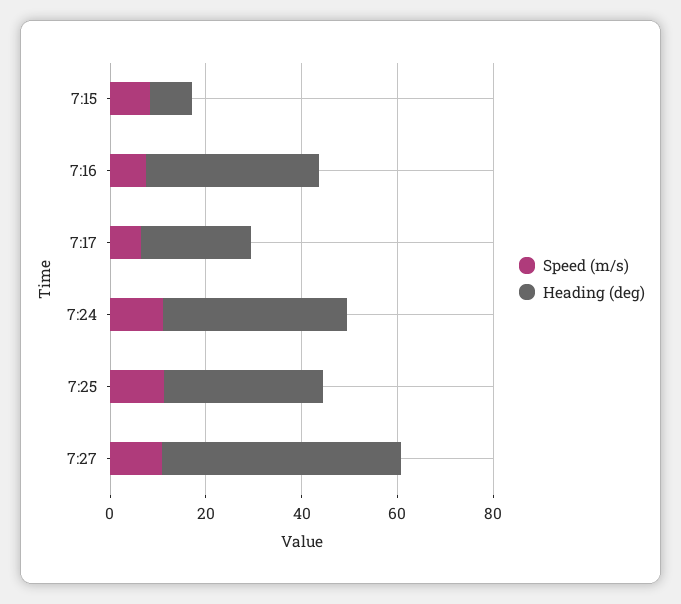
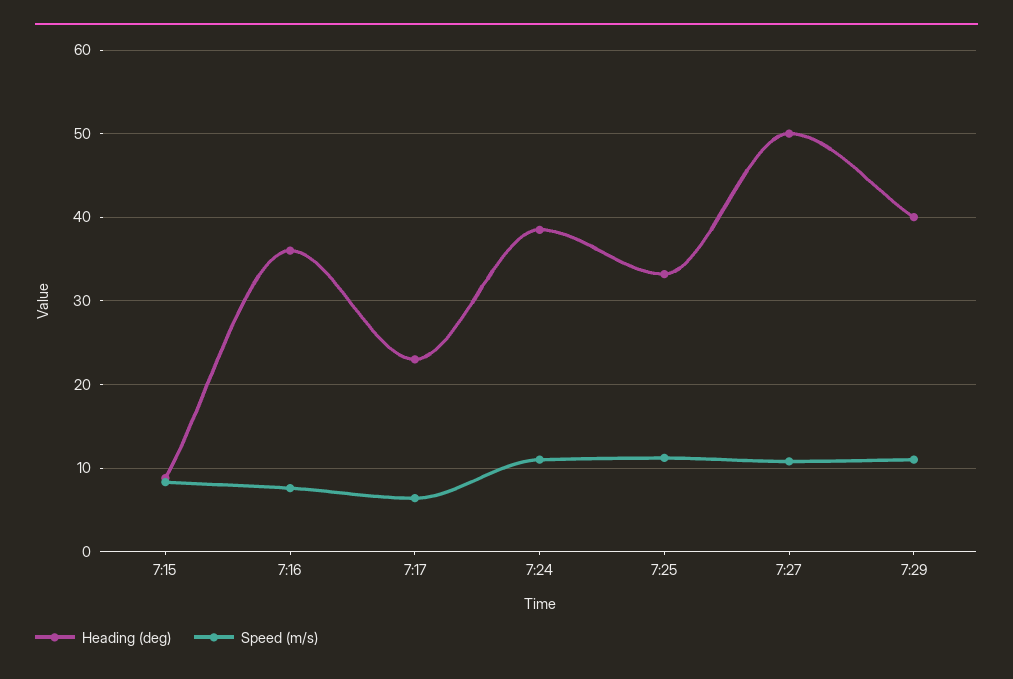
Heading (deg), 7:29: none -> 40
Speed (m/s), 7:29: none -> 11

